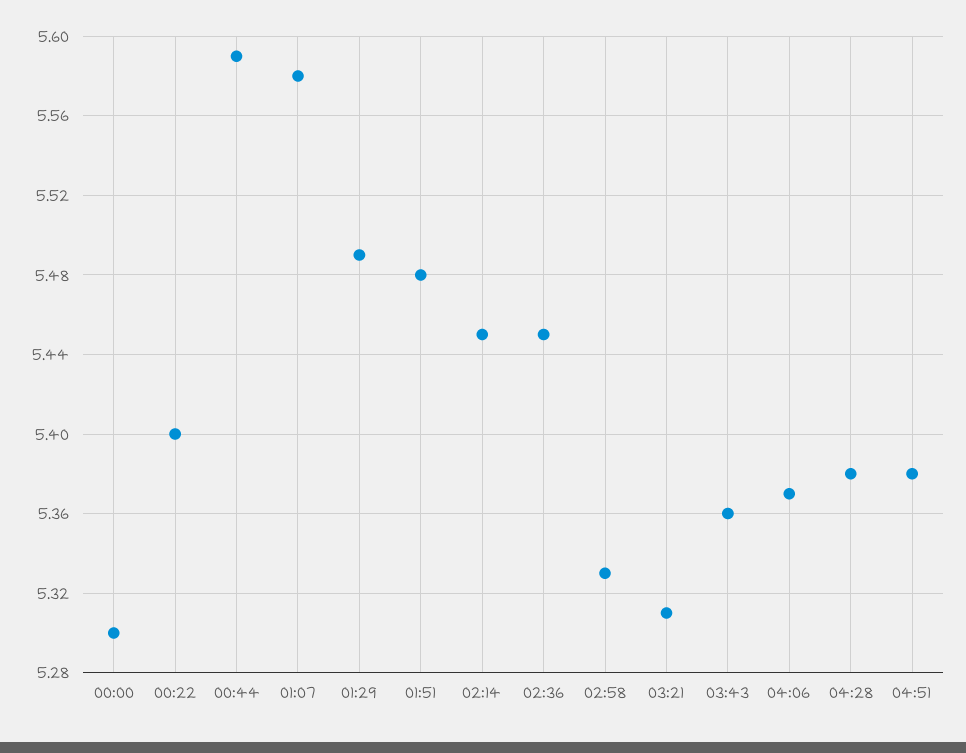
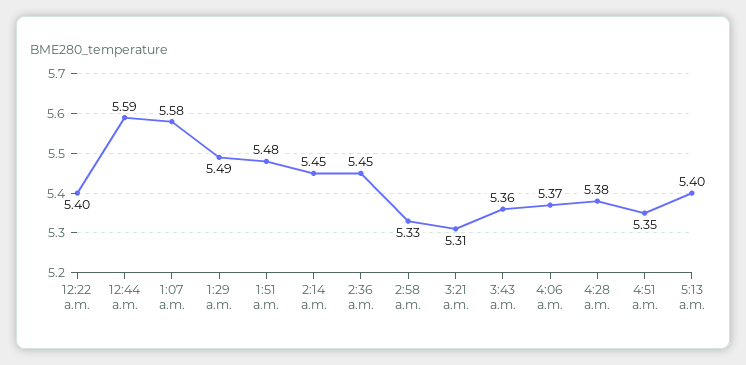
00:00: 5.3 -> none
04:51: 5.38 -> 5.35
5:13 a.m.: none -> 5.4

